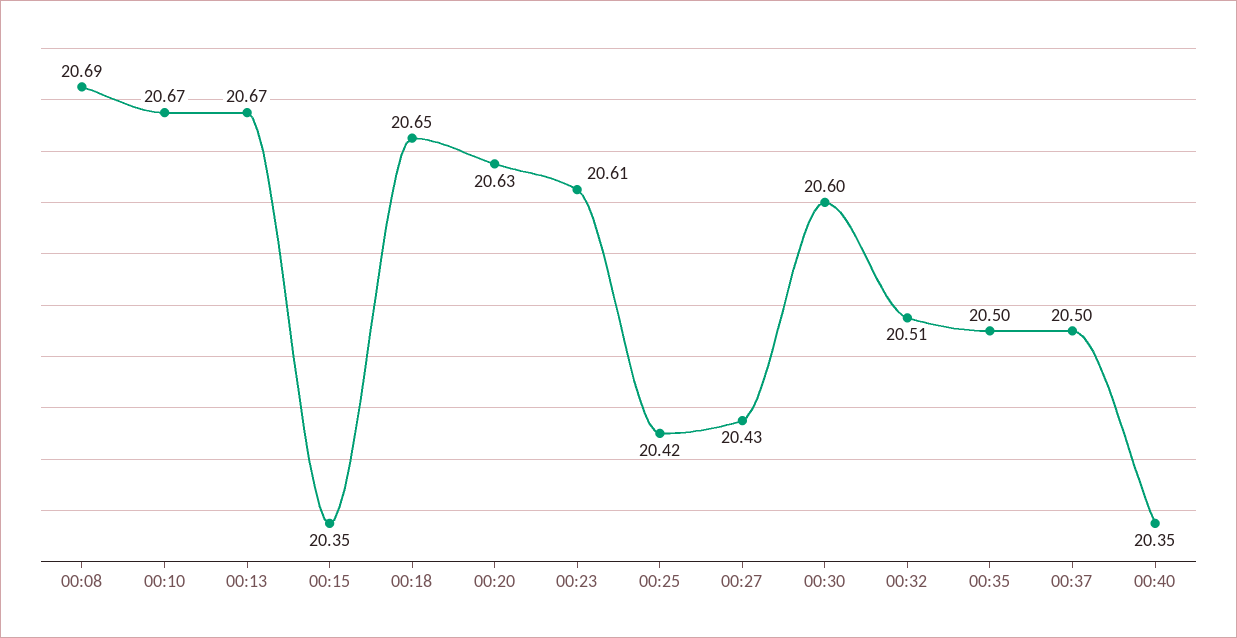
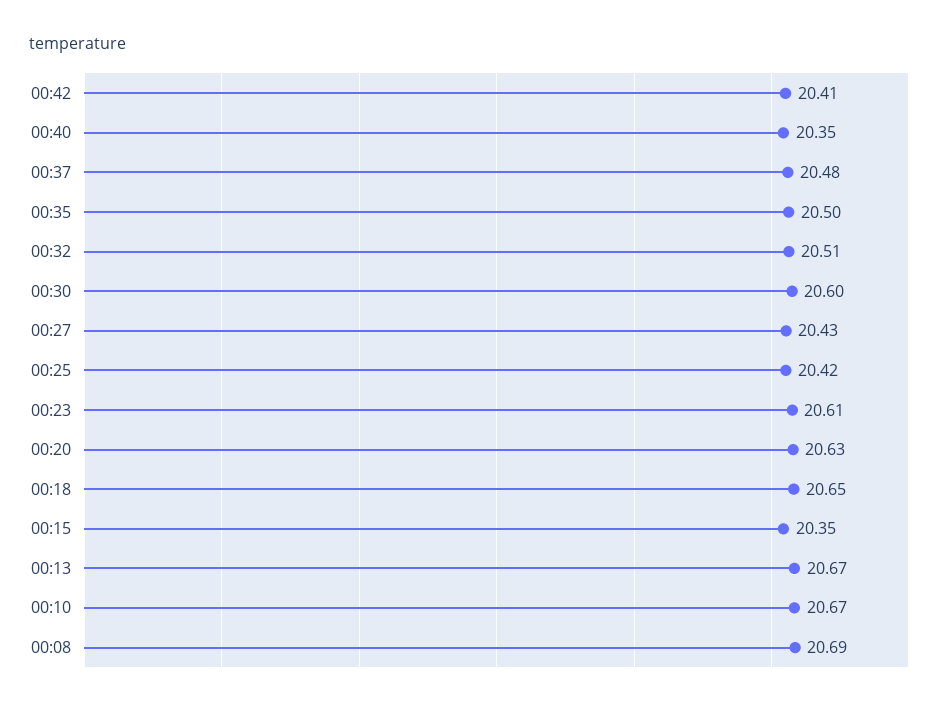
00:37: 20.5 -> 20.48
00:42: none -> 20.41

